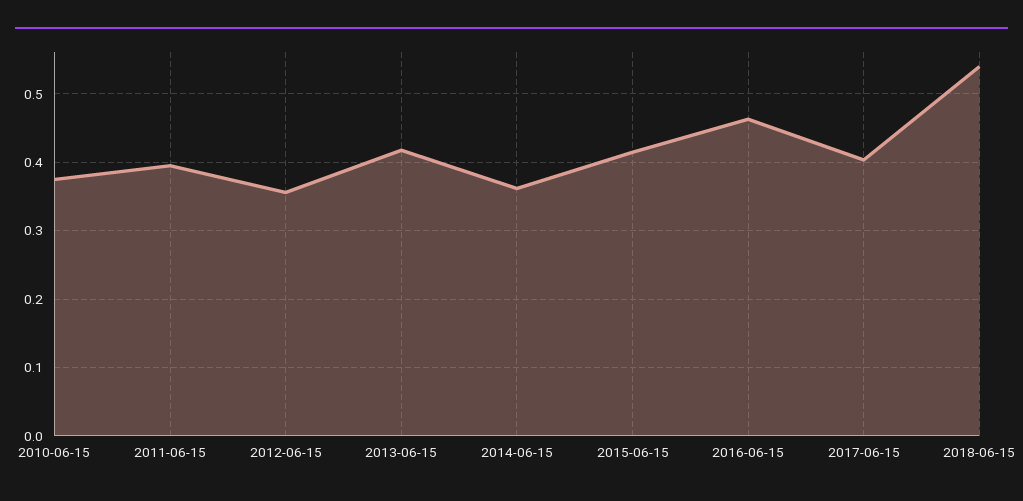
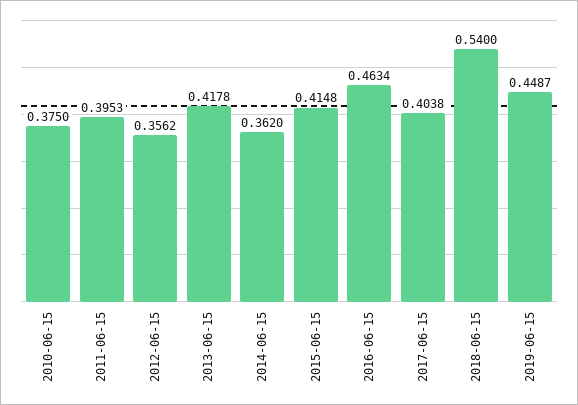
2019-06-15: none -> 0.4487

